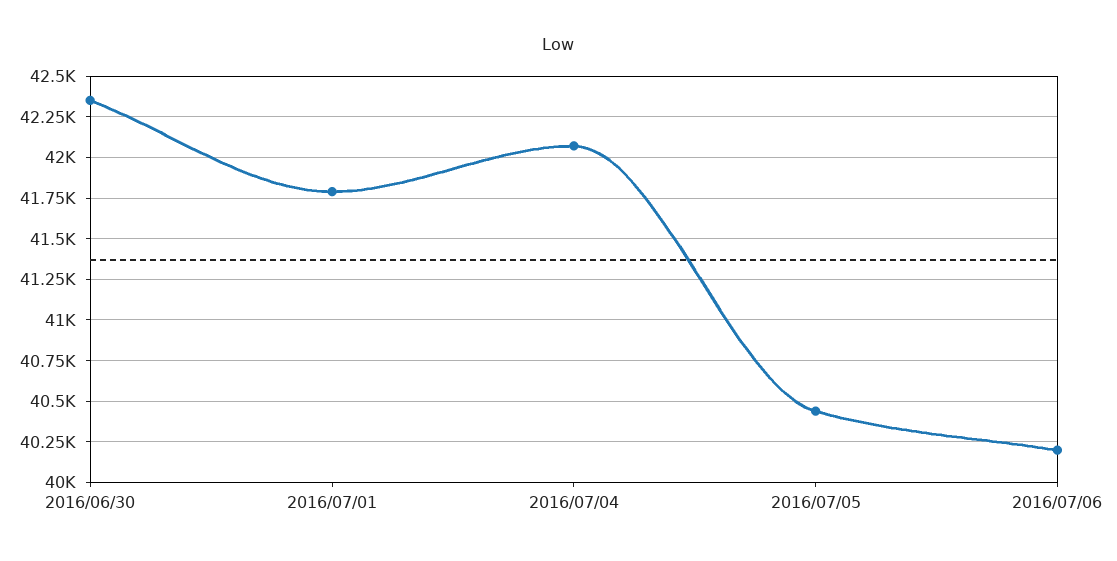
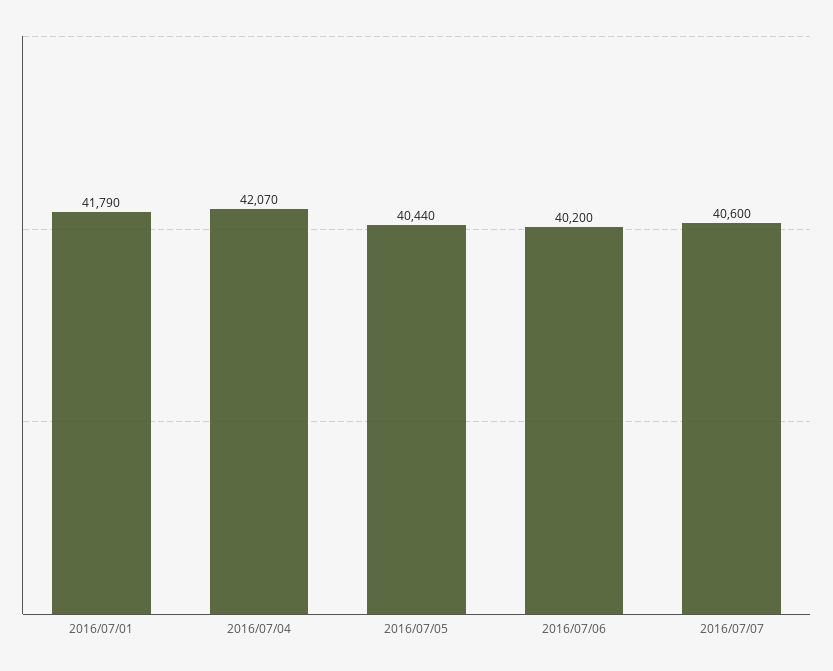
2016/06/30: 42350 -> none
2016/07/07: none -> 40600

